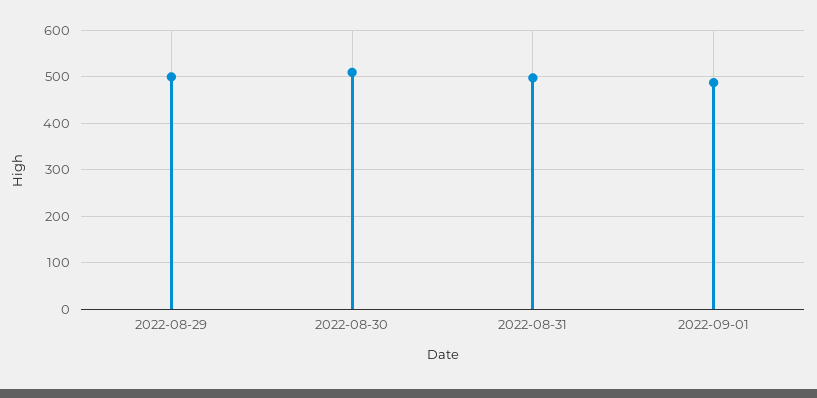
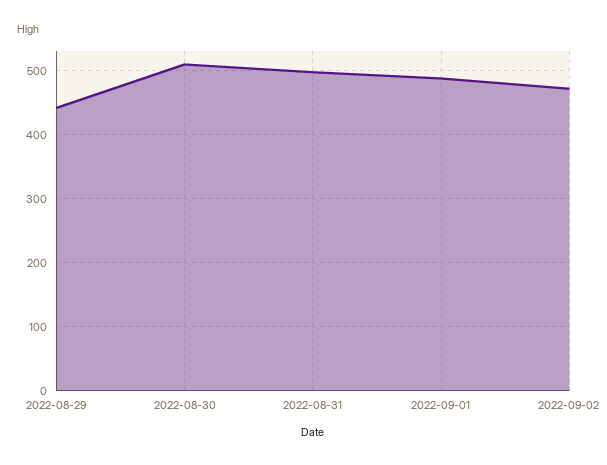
2022-08-29: 500 -> 440
2022-09-02: none -> 470

